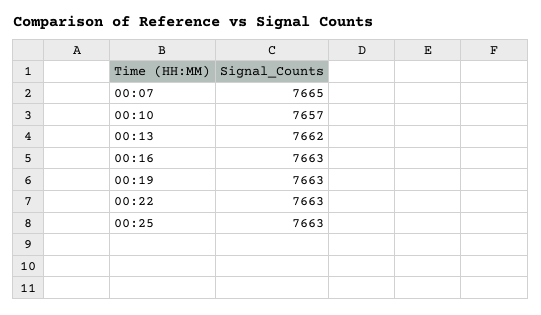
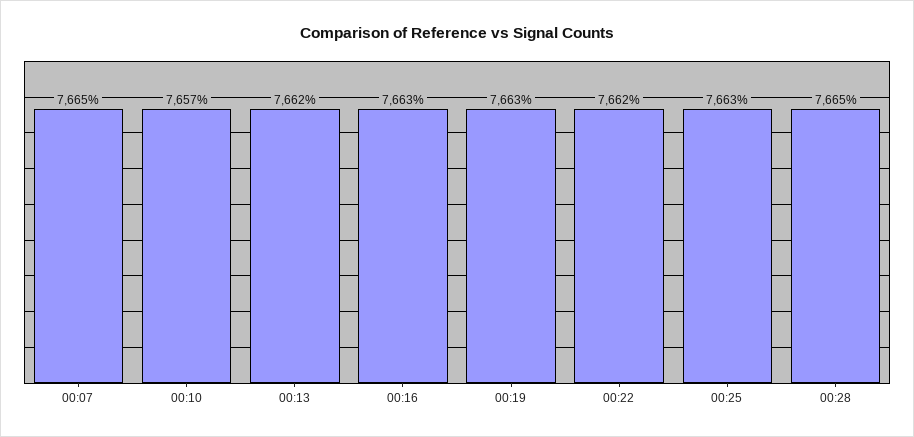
00:22: 7663 -> 7662
00:28: none -> 7665

